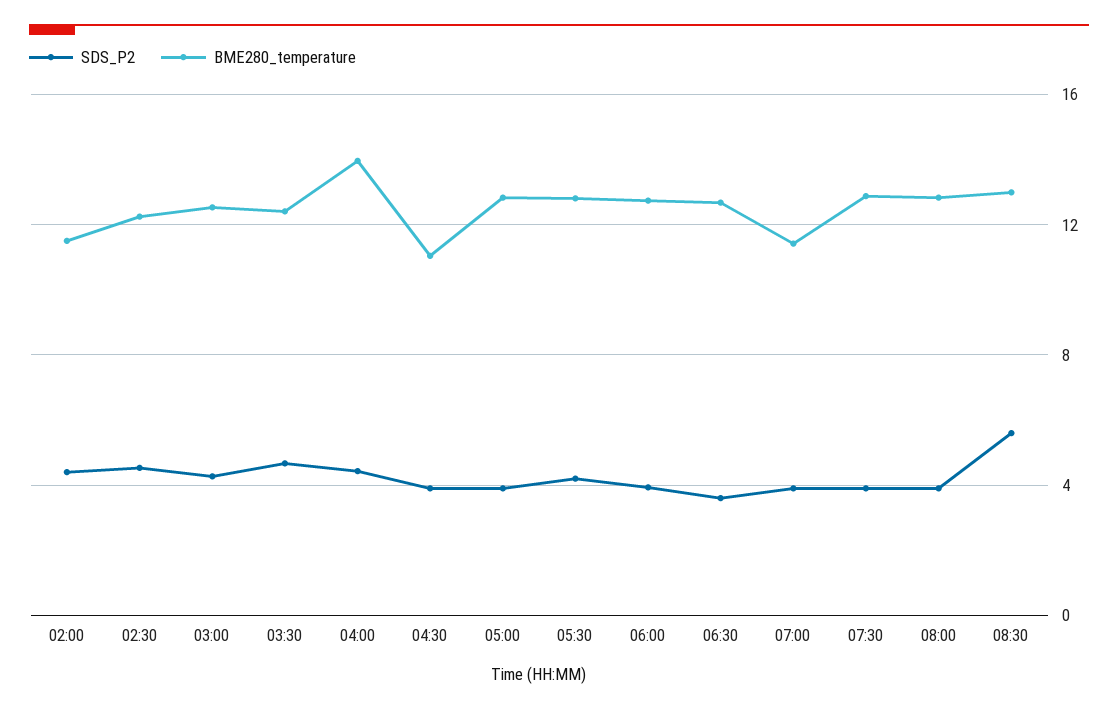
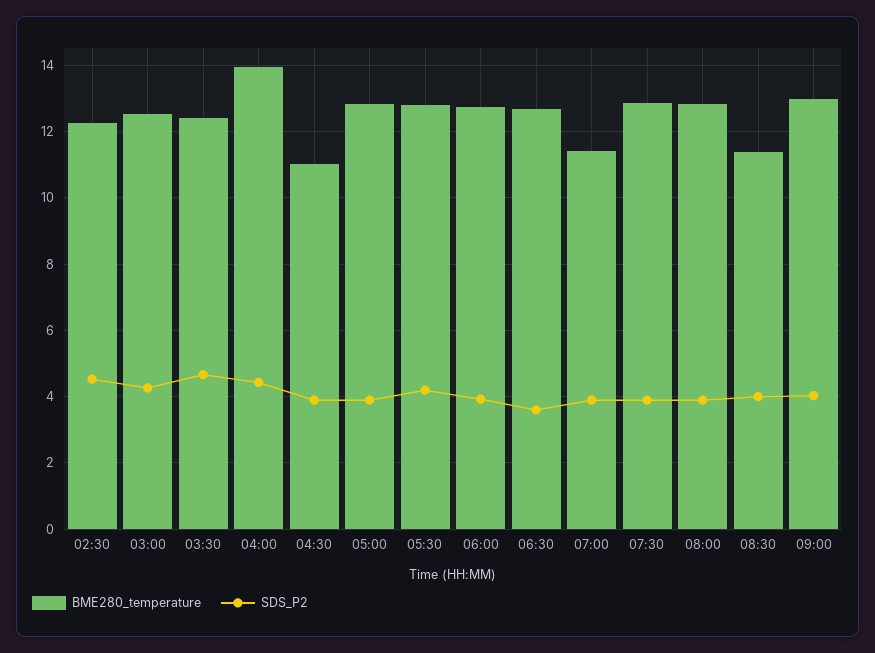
SDS_P2, 02:00: 4.5 -> none
BME280_temperature, 02:00: 11.5 -> none
SDS_P2, 08:30: 5.5 -> 4
BME280_temperature, 08:30: 13 -> 11.4
BME280_temperature, 09:00: none -> 13
SDS_P2, 09:00: none -> 4

